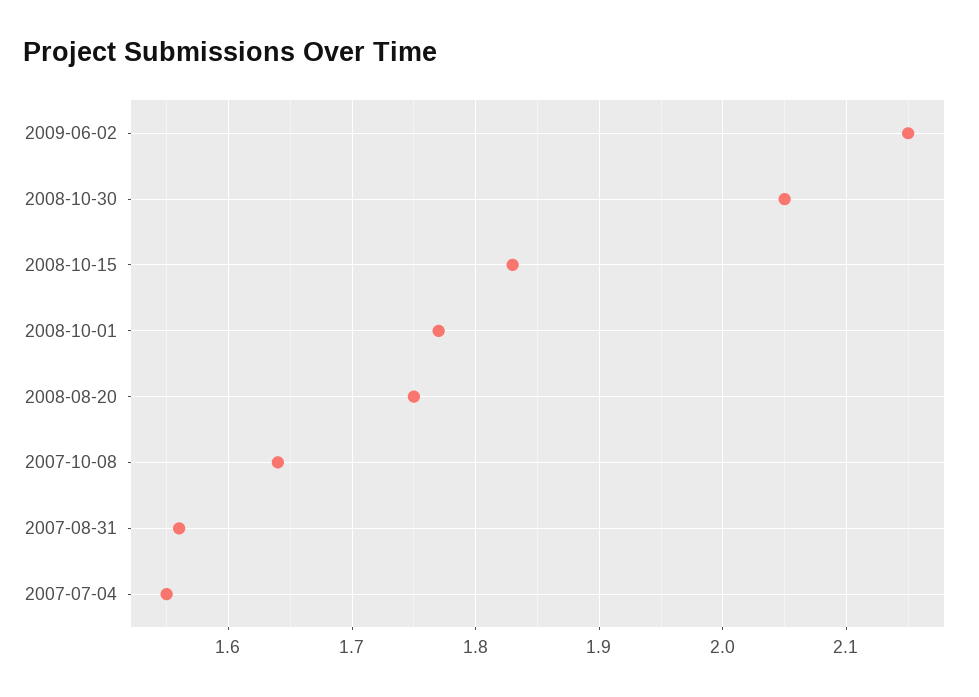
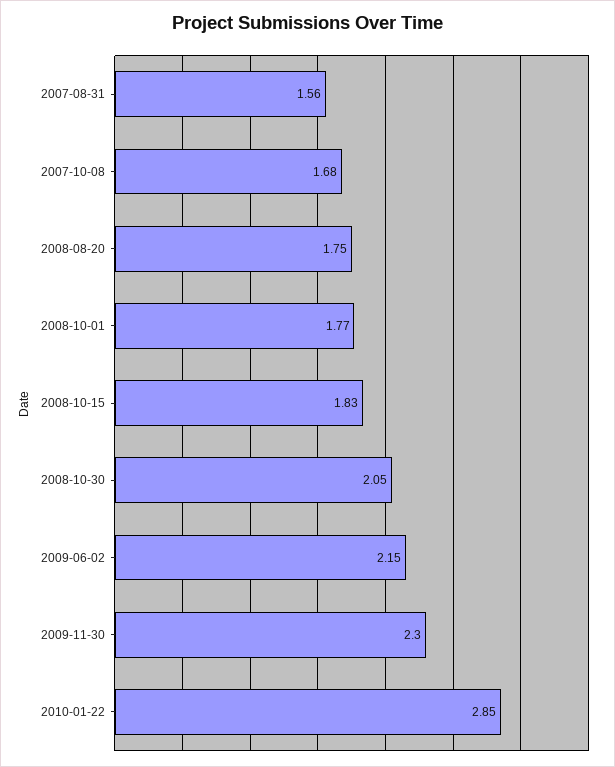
2007-10-08: 1.64 -> 1.68
2007-07-04: 1.55 -> none
2009-11-30: none -> 2.3
2010-01-22: none -> 2.85

